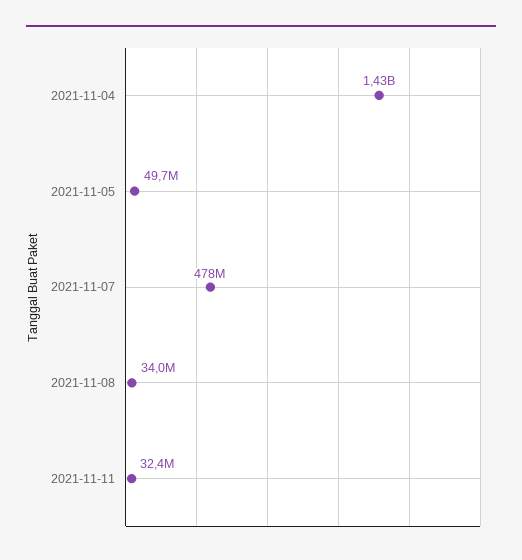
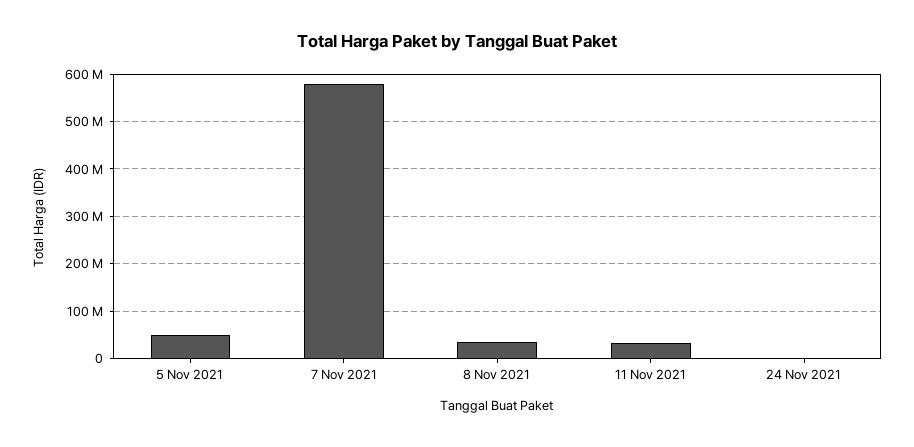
2021-11-04: 1430000000 -> none
2021-11-07: 478000000 -> 580000000
24 Nov 2021: none -> 0

